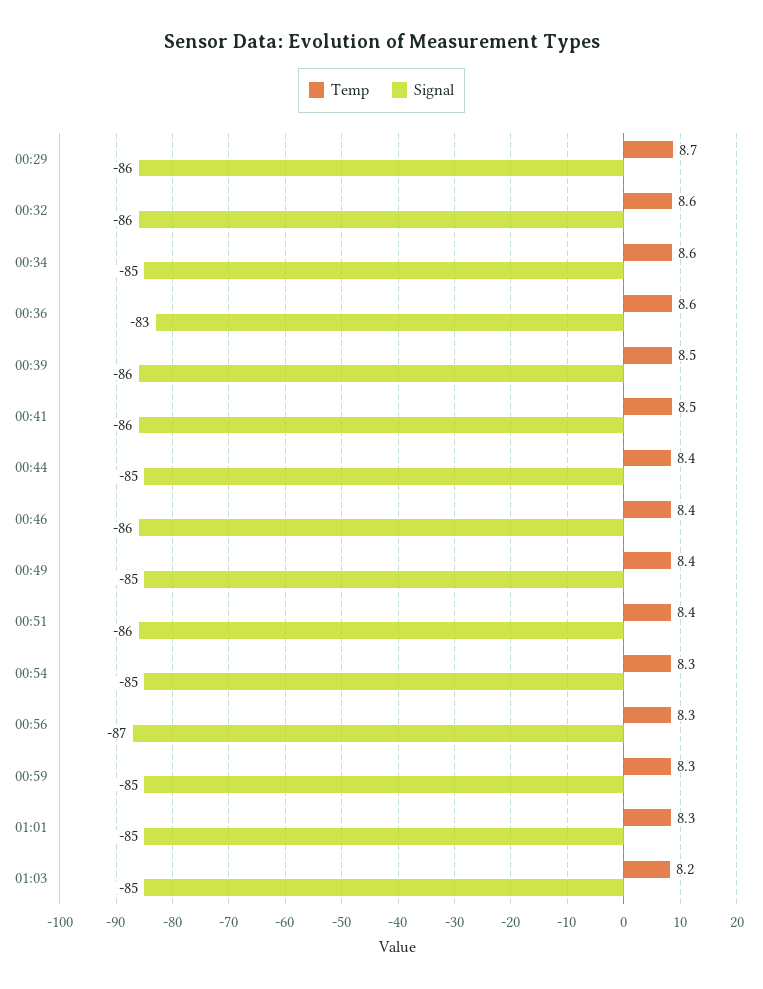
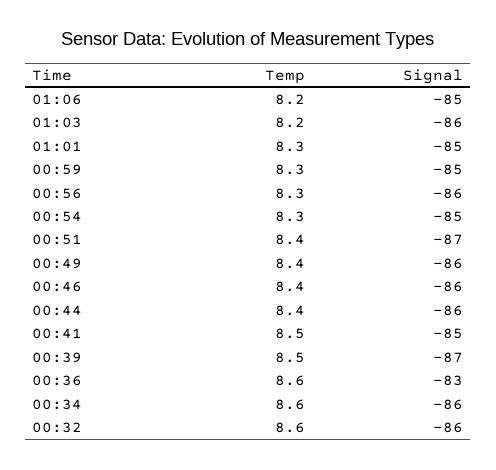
Temp, 00:29: 8.7 -> none
Signal, 00:29: -86 -> none
Signal, 00:34: -85 -> -86
Signal, 00:39: -86 -> -87
Signal, 00:41: -86 -> -85
Signal, 00:44: -85 -> -86
Signal, 00:49: -85 -> -86
Signal, 00:51: -86 -> -87
Signal, 00:56: -87 -> -86
Signal, 01:03: -85 -> -86
Temp, 01:06: none -> 8.2
Signal, 01:06: none -> -85

